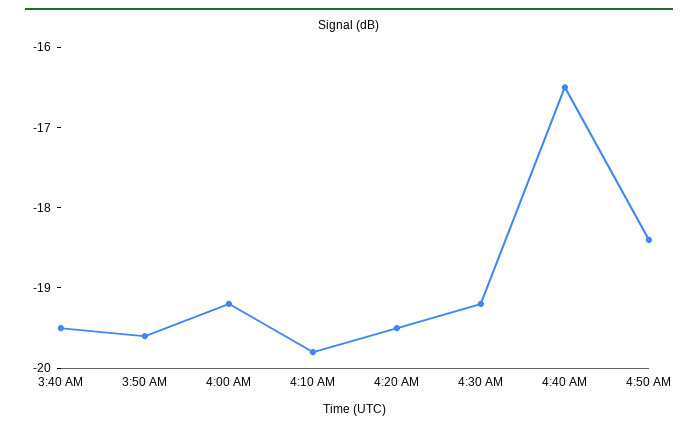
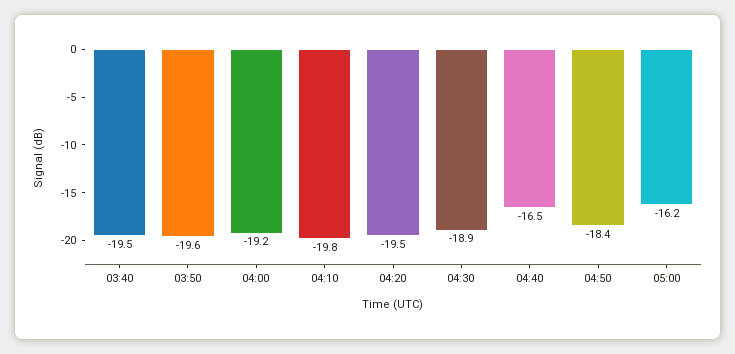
4:30 AM: -19.2 -> -18.9
05:00: none -> -16.2

